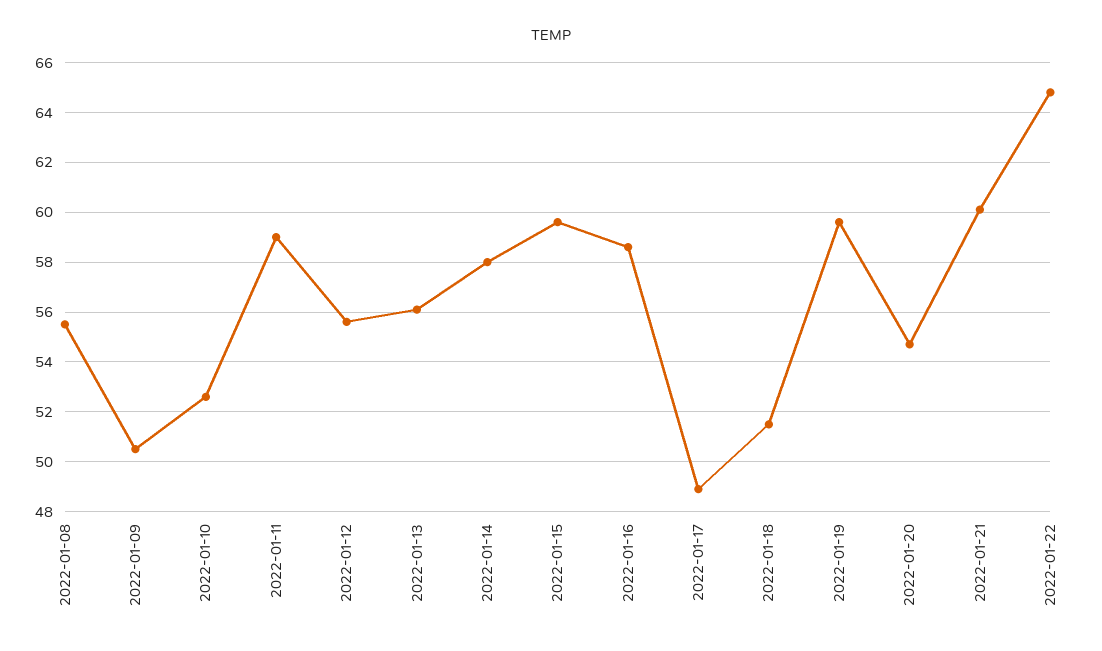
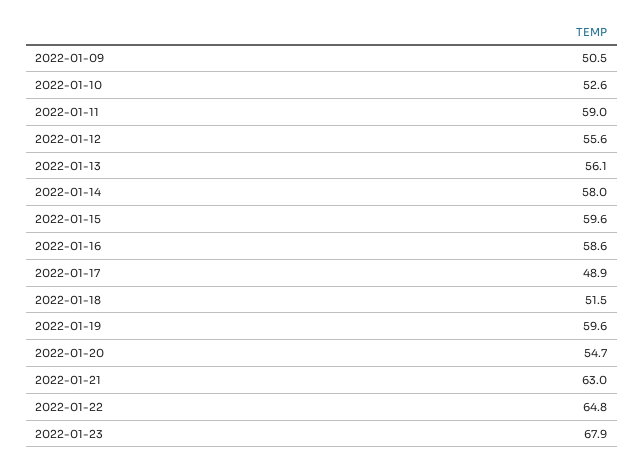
2022-01-08: 55.5 -> none
2022-01-21: 60 -> 63
2022-01-23: none -> 67.9

